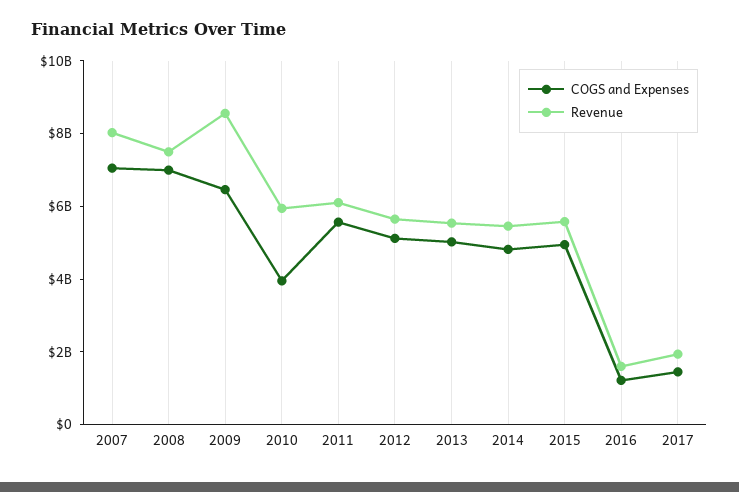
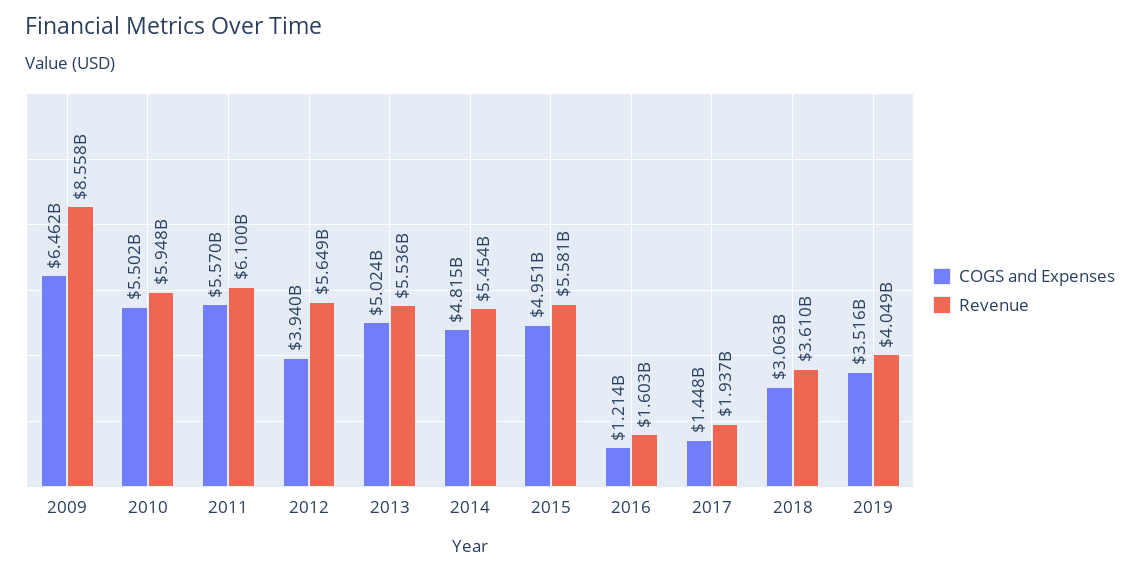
COGS and Expenses, 2007: 7000000000 -> none
Revenue, 2007: 8000000000 -> none
COGS and Expenses, 2008: 7000000000 -> none
Revenue, 2008: 7500000000 -> none
COGS and Expenses, 2010: 4000000000 -> 5502000000
COGS and Expenses, 2012: 5000000000 -> 3940000000
COGS and Expenses, 2018: none -> 3063000000
Revenue, 2018: none -> 3610000000
COGS and Expenses, 2019: none -> 3516000000
Revenue, 2019: none -> 4049000000

